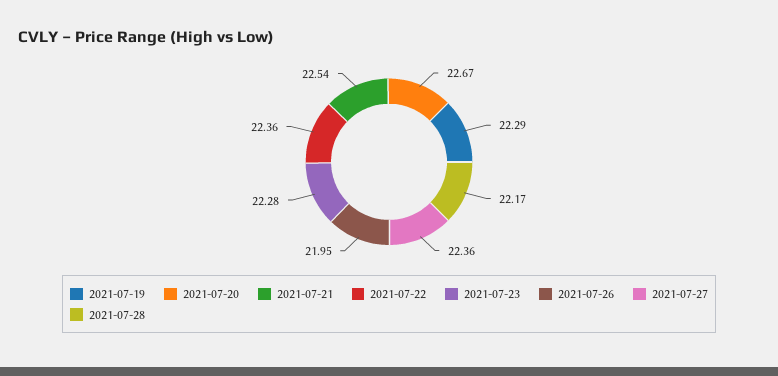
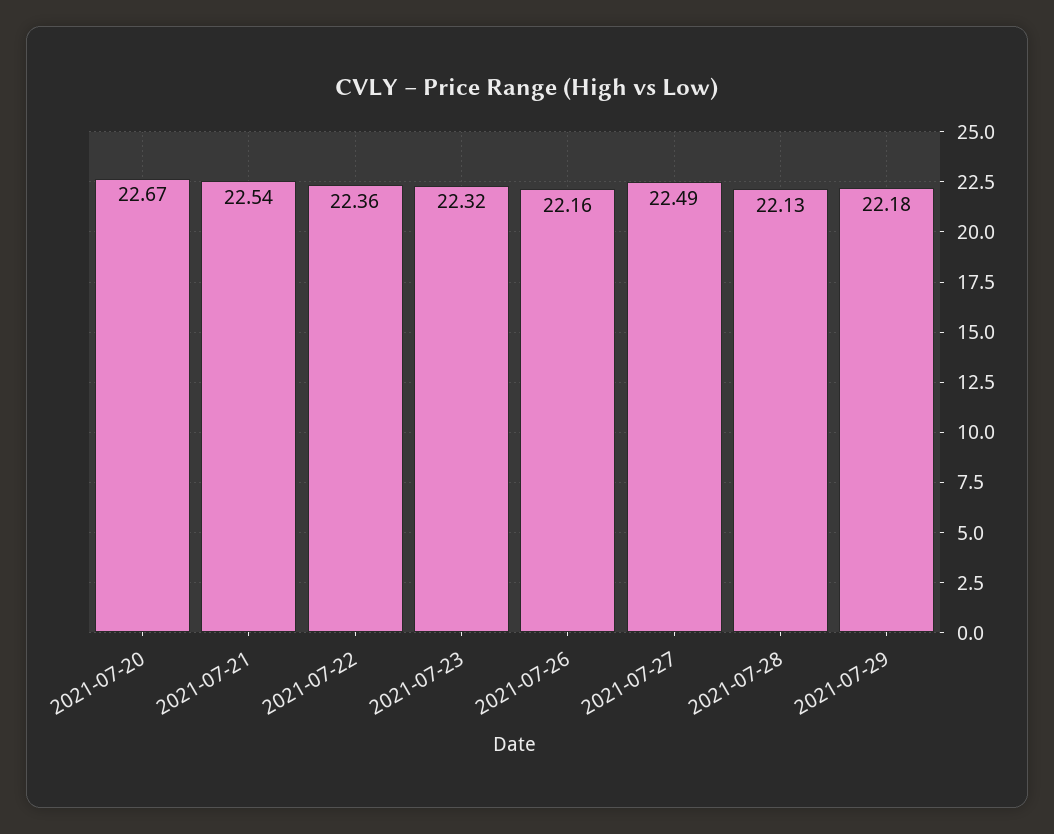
2021-07-19: 22.29 -> none
2021-07-23: 22.28 -> 22.32
2021-07-26: 21.95 -> 22.16
2021-07-27: 22.36 -> 22.49
2021-07-28: 22.17 -> 22.13
2021-07-29: none -> 22.18

